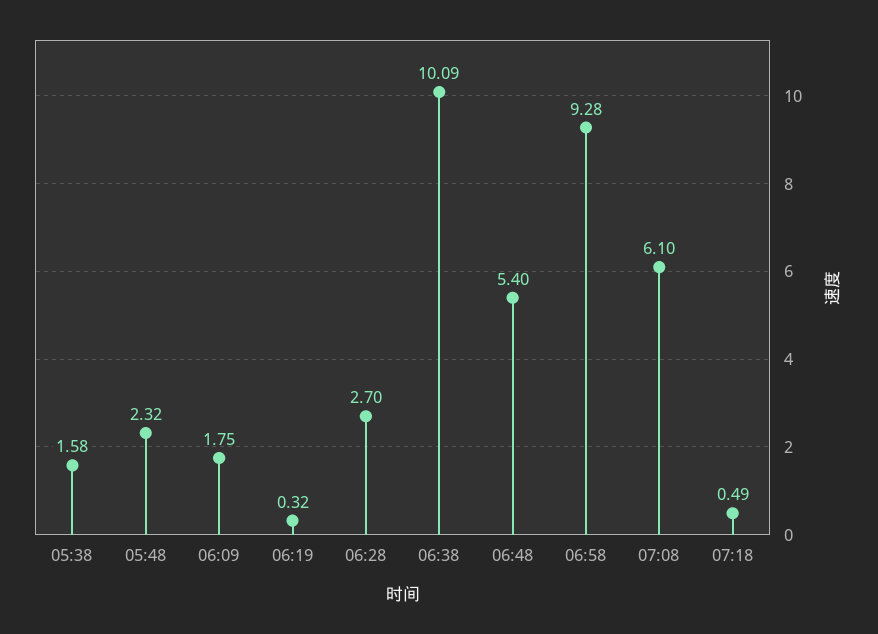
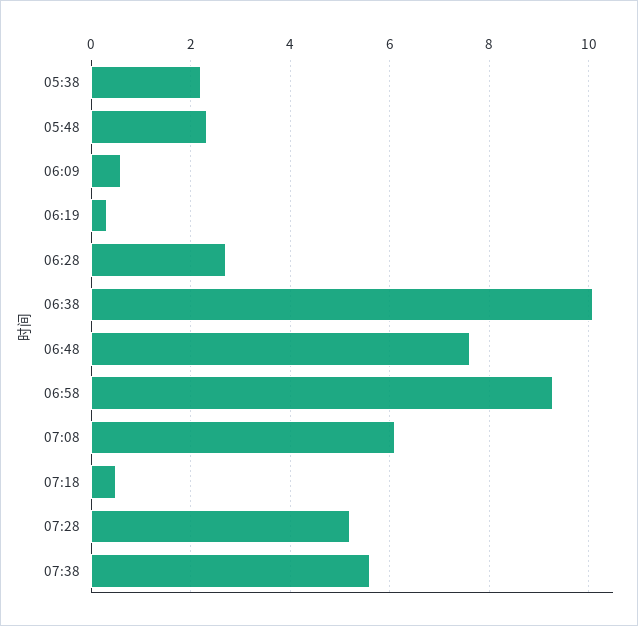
05:38: 1.58 -> 2.2
06:09: 1.75 -> 0.6
06:48: 5.4 -> 7.6
07:28: none -> 5.2
07:38: none -> 5.6

